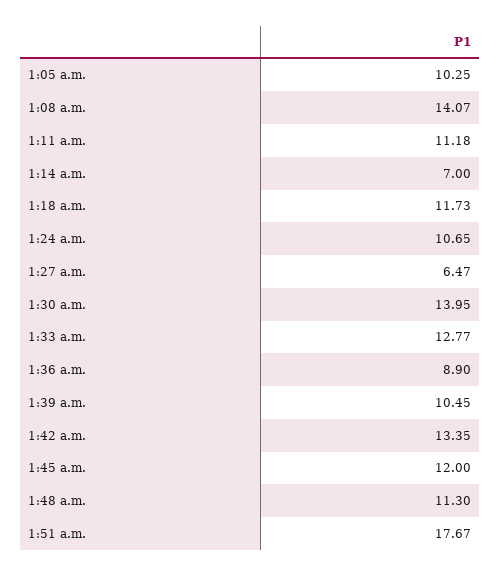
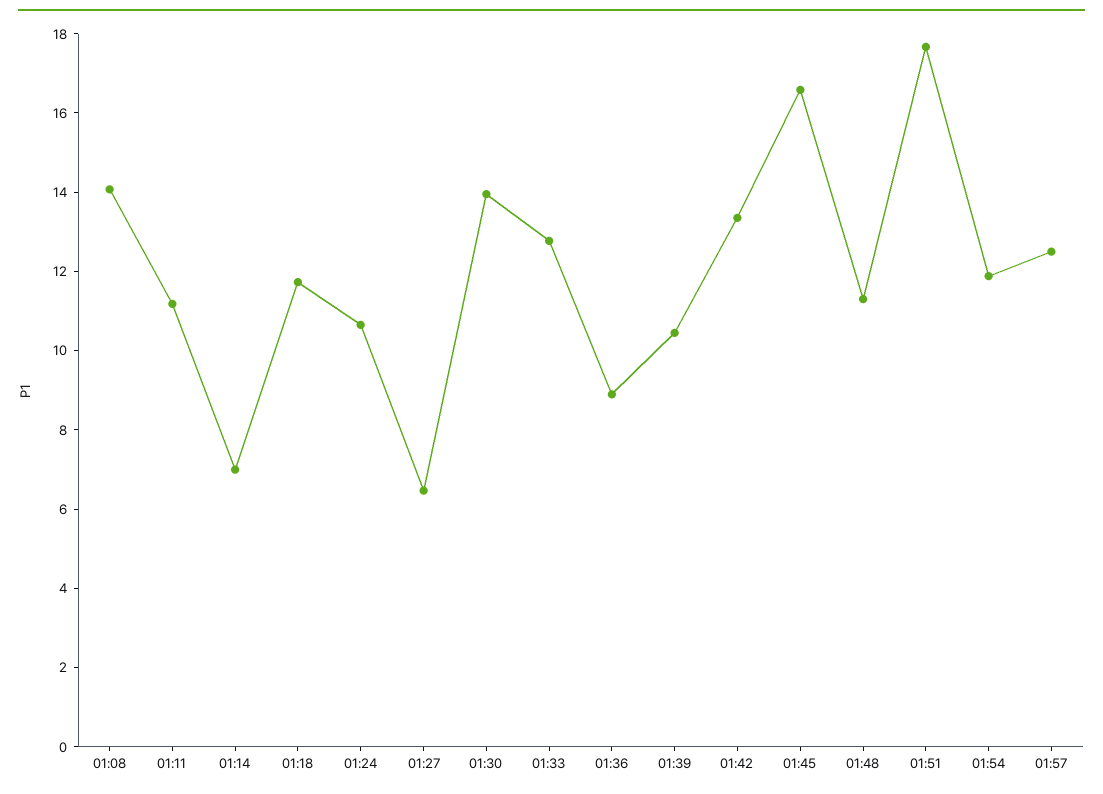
1:05 a.m.: 10.25 -> none
1:45 a.m.: 12 -> 16.5
01:54: none -> 12
01:57: none -> 12.5

